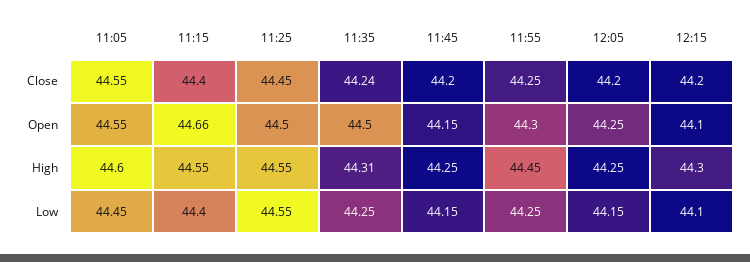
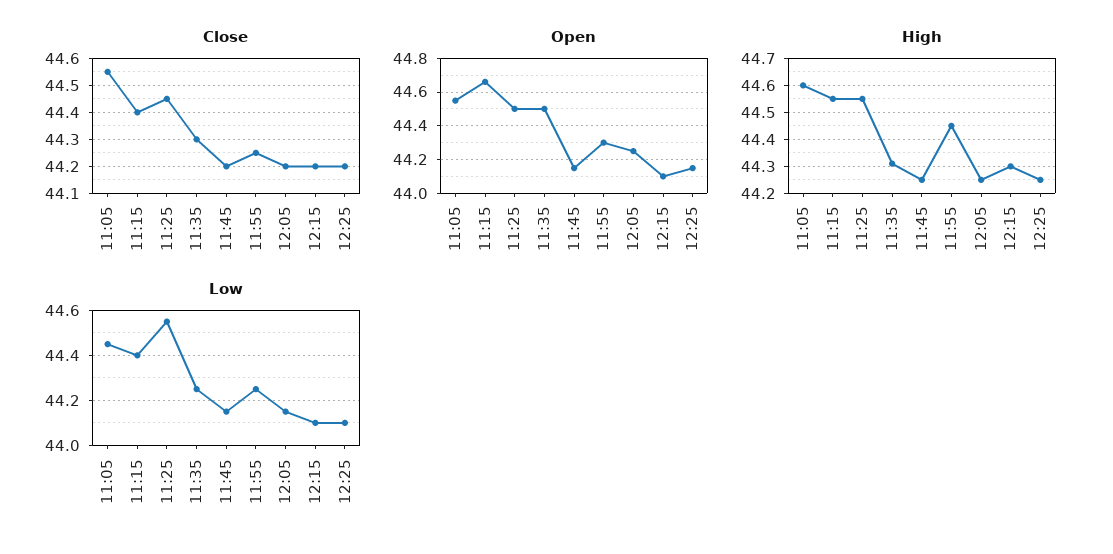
Close, 11:35: 44.24 -> 44.3
Close, 12:25: none -> 44.2
Open, 12:25: none -> 44.15
High, 12:25: none -> 44.25
Low, 12:25: none -> 44.1

